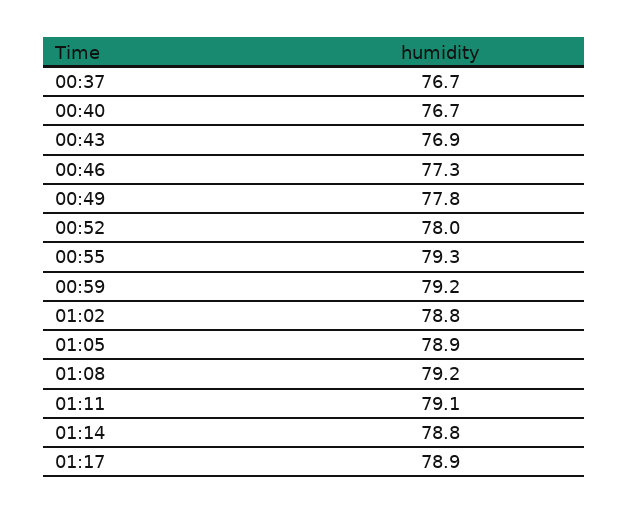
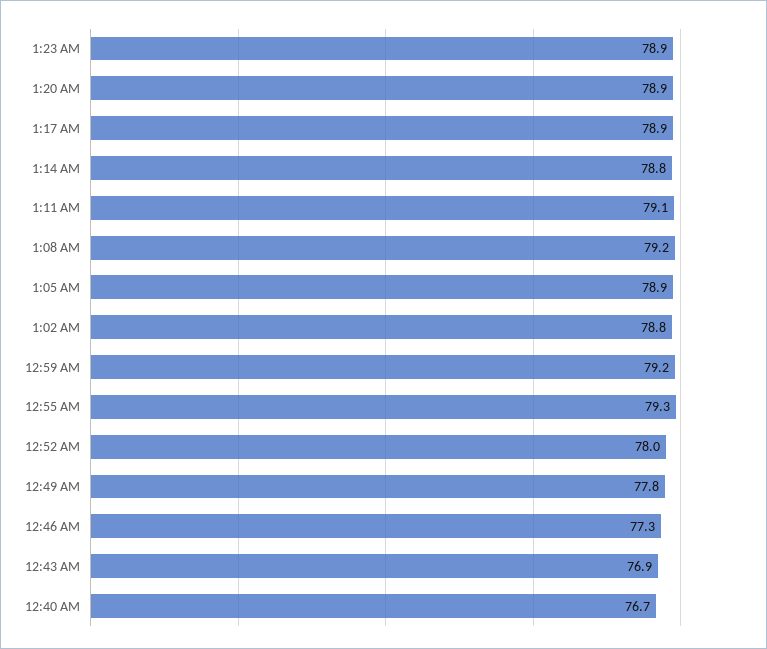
00:37: 76.7 -> none
1:23 AM: none -> 78.9
1:20 AM: none -> 78.9

